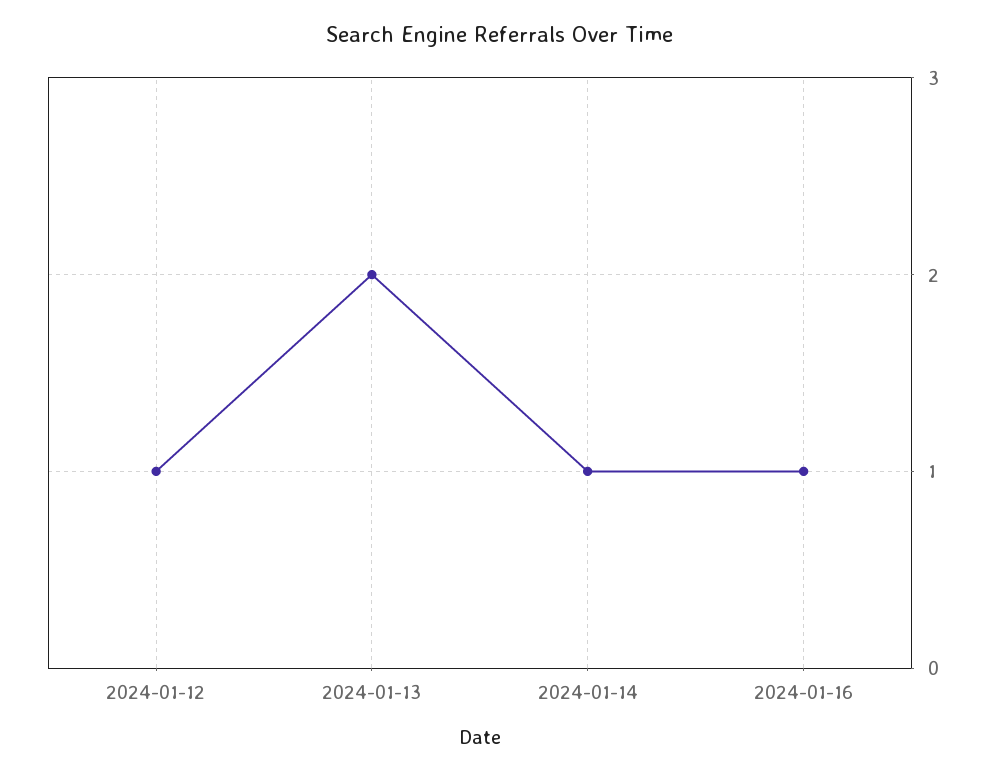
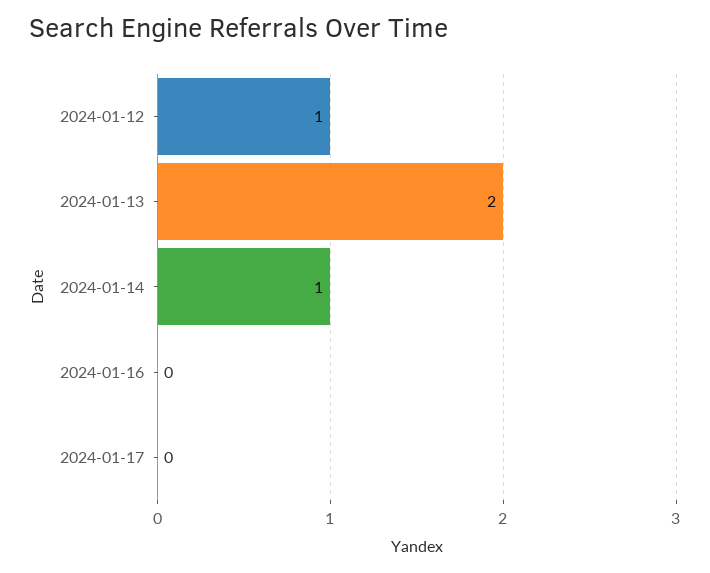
2024-01-16: 1 -> 0
2024-01-17: none -> 0

